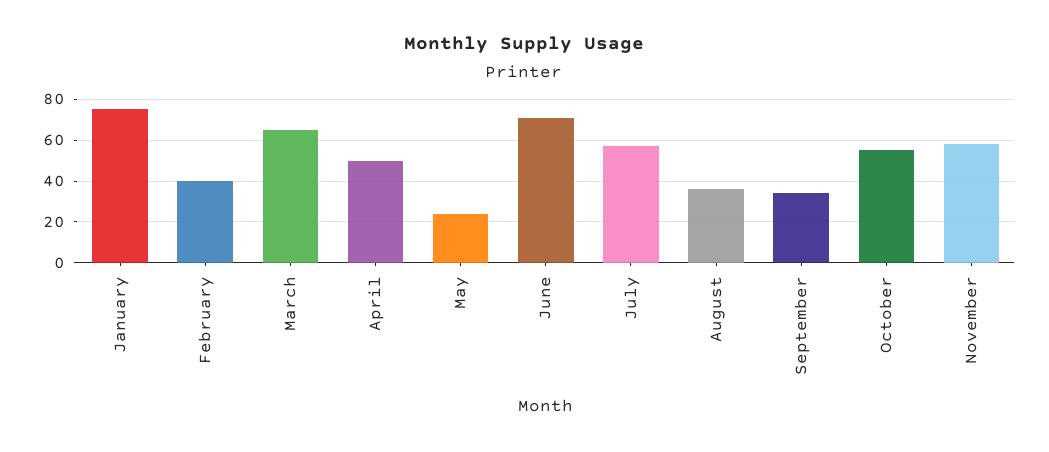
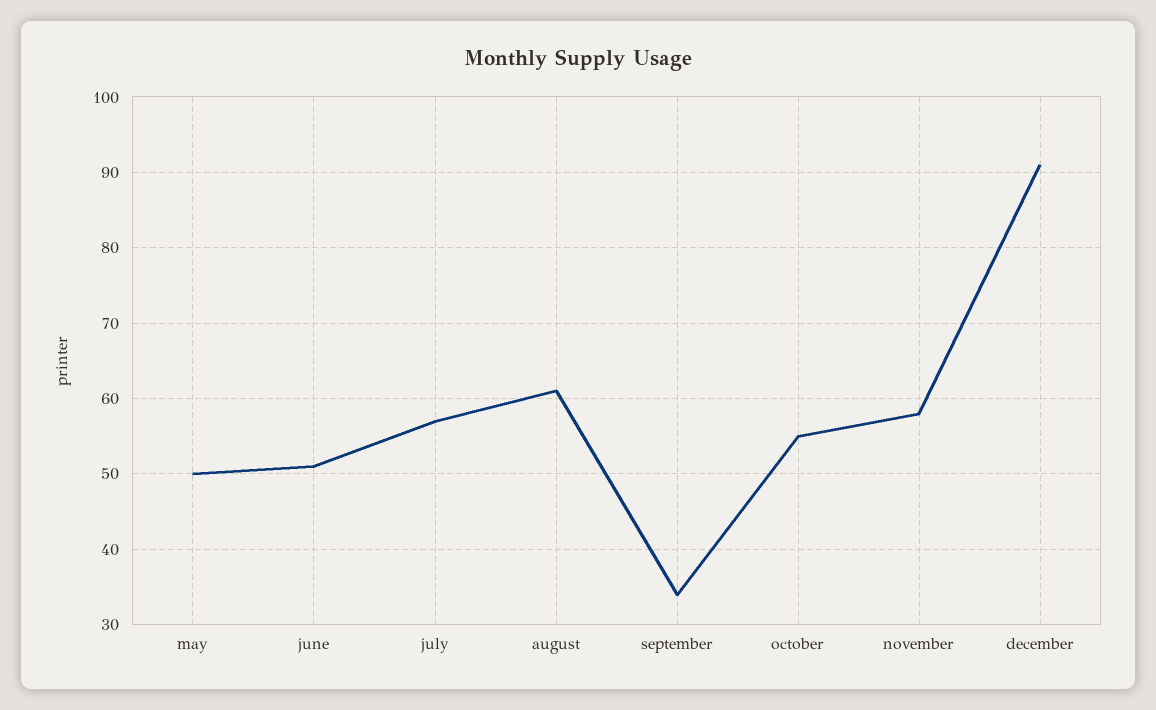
January: 75 -> none
February: 40 -> none
March: 65 -> none
April: 50 -> none
May: 25 -> 50
June: 70 -> 51
August: 35 -> 61
december: none -> 91

